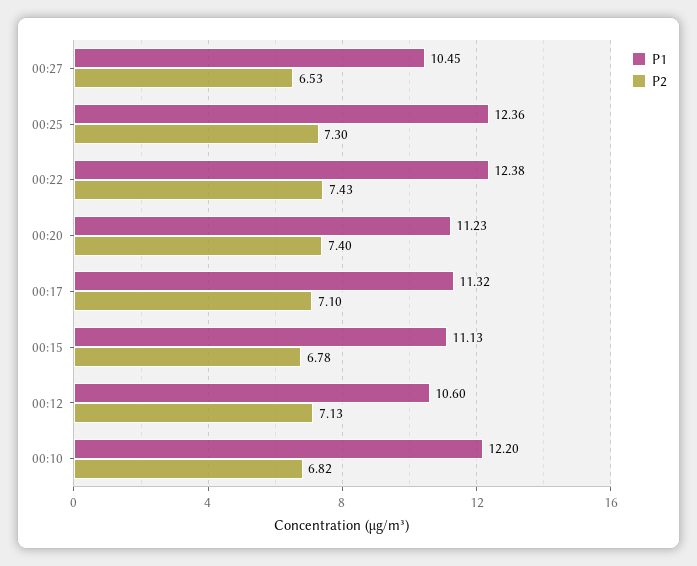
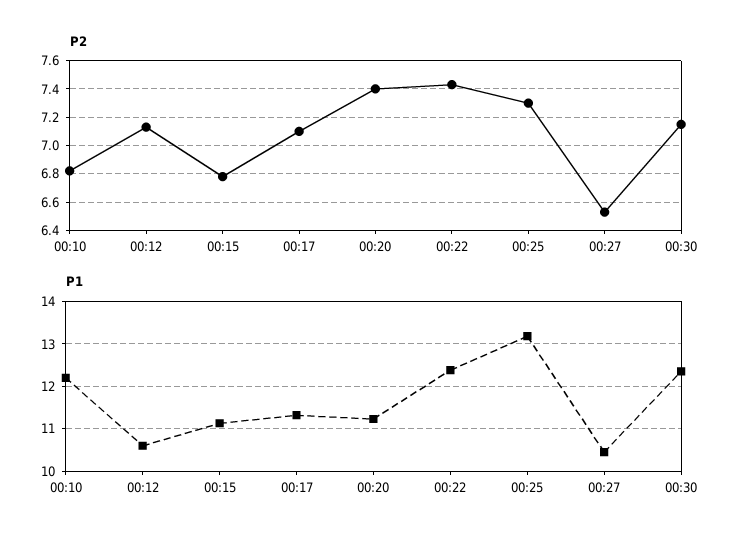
P1, 00:25: 12.36 -> 13.2
P2, 00:30: none -> 7.15
P1, 00:30: none -> 12.4

